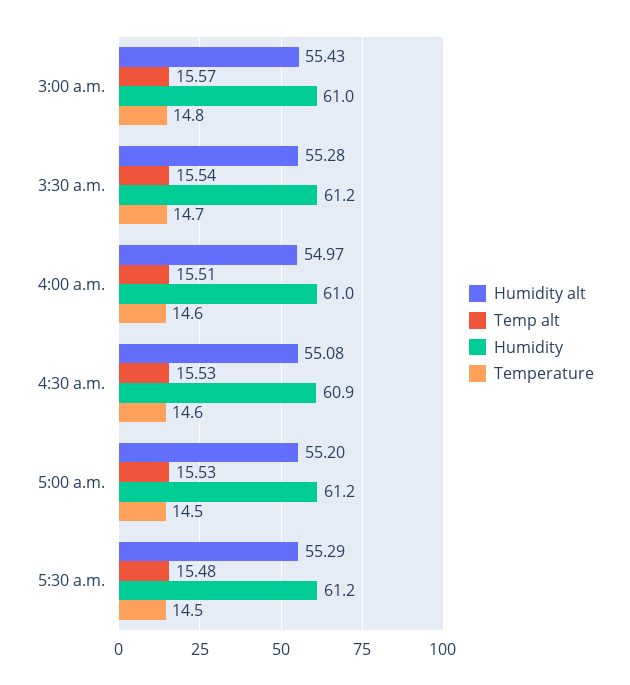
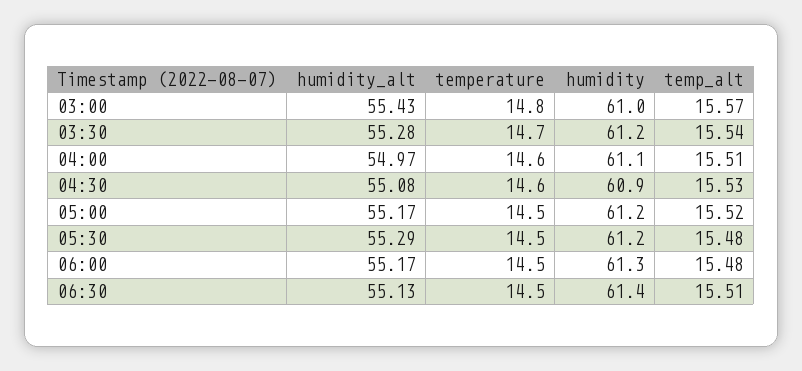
Humidity, 4:00 a.m.: 61 -> 61.1
Humidity alt, 5:00 a.m.: 55.2 -> 55.17
Temp alt, 5:00 a.m.: 15.53 -> 15.52
Humidity alt, 06:00: none -> 55.17
Temperature, 06:00: none -> 14.5
Humidity, 06:00: none -> 61.3
Temp alt, 06:00: none -> 15.48
Humidity alt, 06:30: none -> 55.13
Temperature, 06:30: none -> 14.5
Humidity, 06:30: none -> 61.4
Temp alt, 06:30: none -> 15.51

